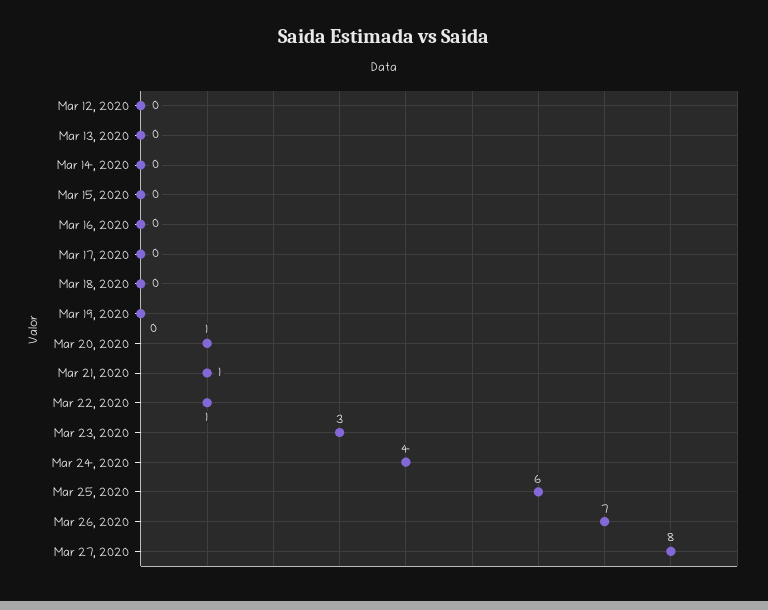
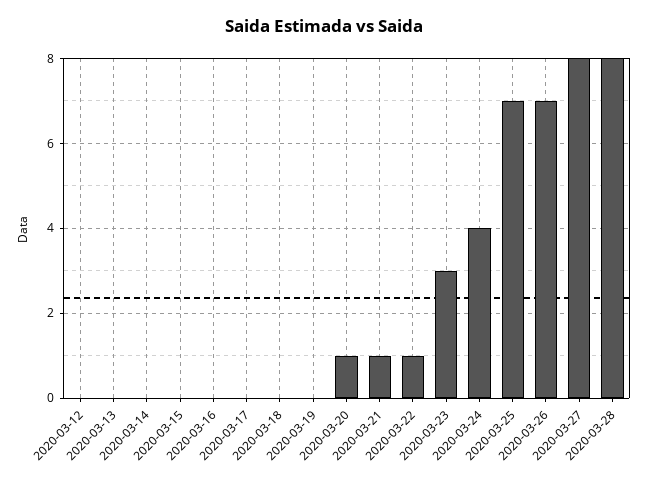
Mar 25, 2020: 6 -> 7
2020-03-28: none -> 8

